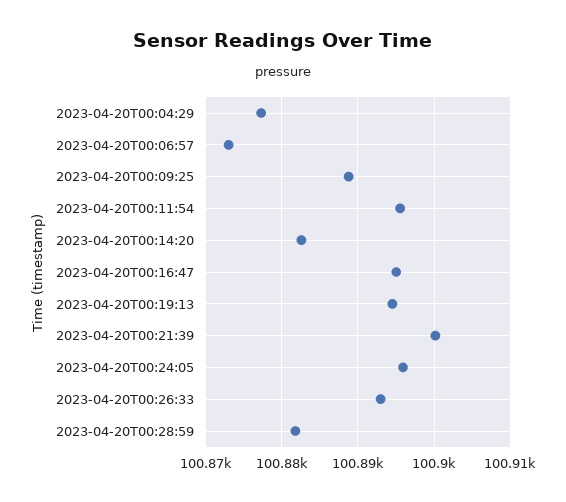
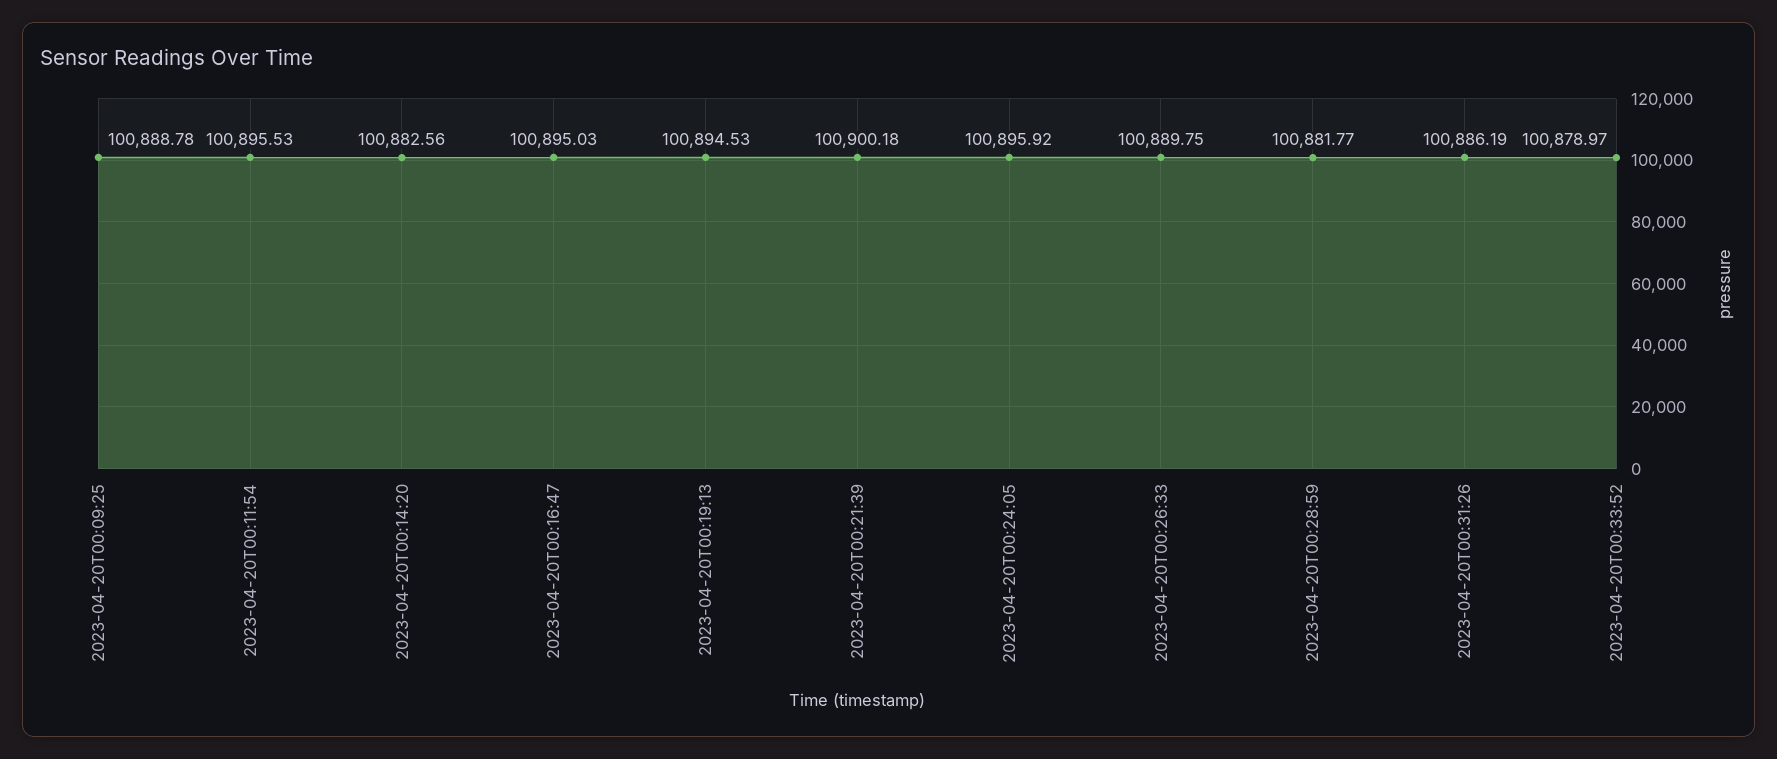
2023-04-20T00:04:29: 100877 -> none
2023-04-20T00:06:57: 100873 -> none
2023-04-20T00:26:33: 100893 -> 100889.75
2023-04-20T00:31:26: none -> 100886.19
2023-04-20T00:33:52: none -> 100878.97

